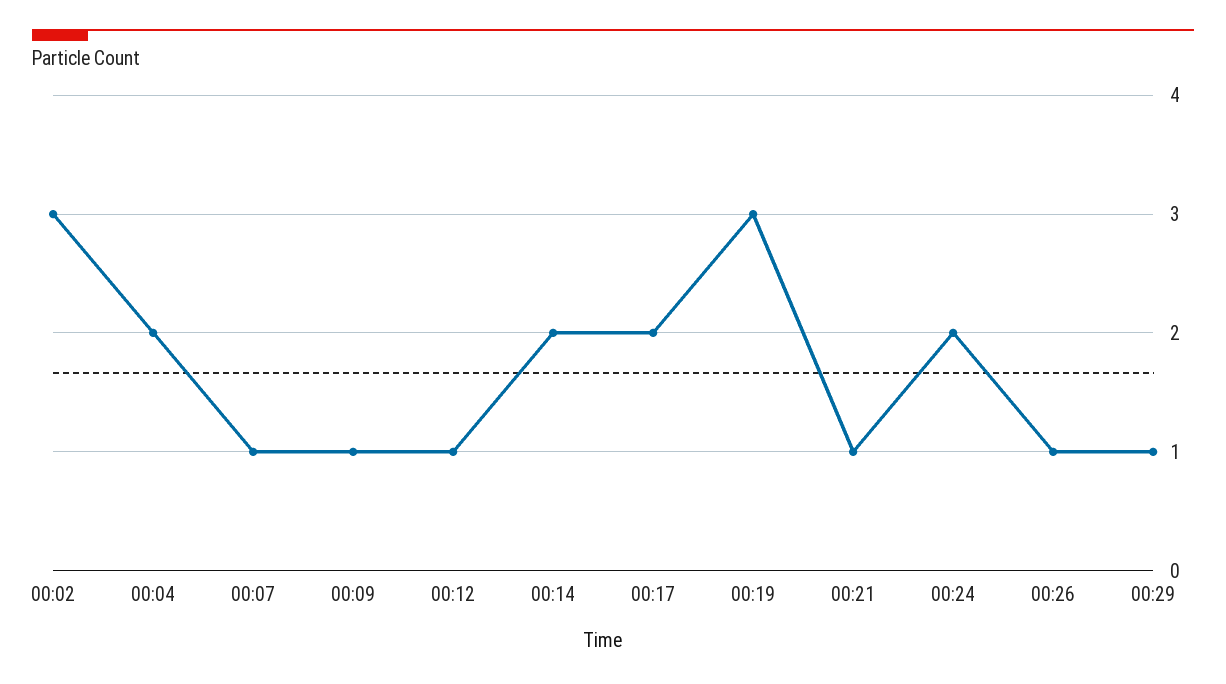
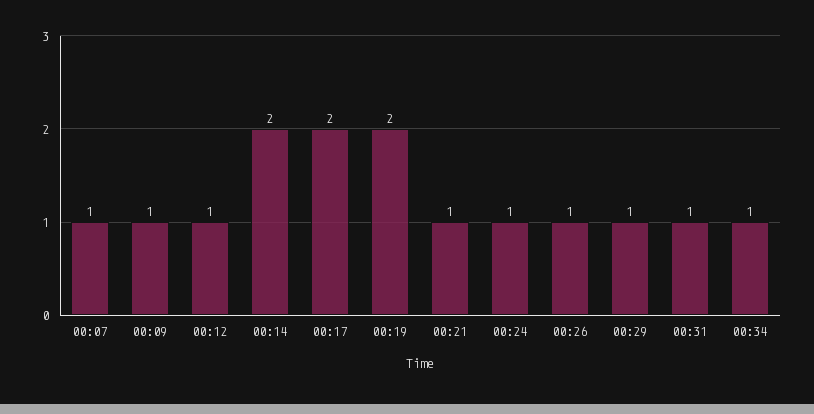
00:02: 3 -> none
00:04: 2 -> none
00:19: 3 -> 2
00:24: 2 -> 1
00:31: none -> 1
00:34: none -> 1

